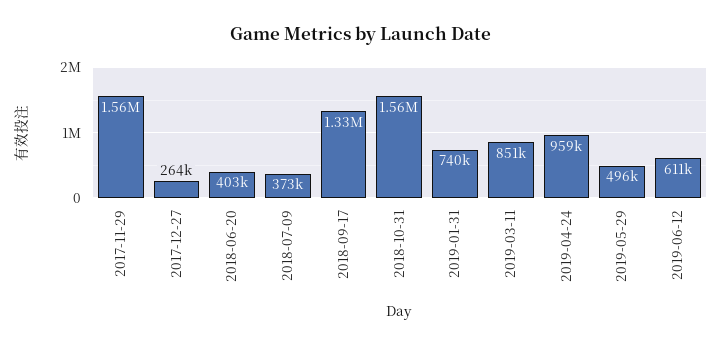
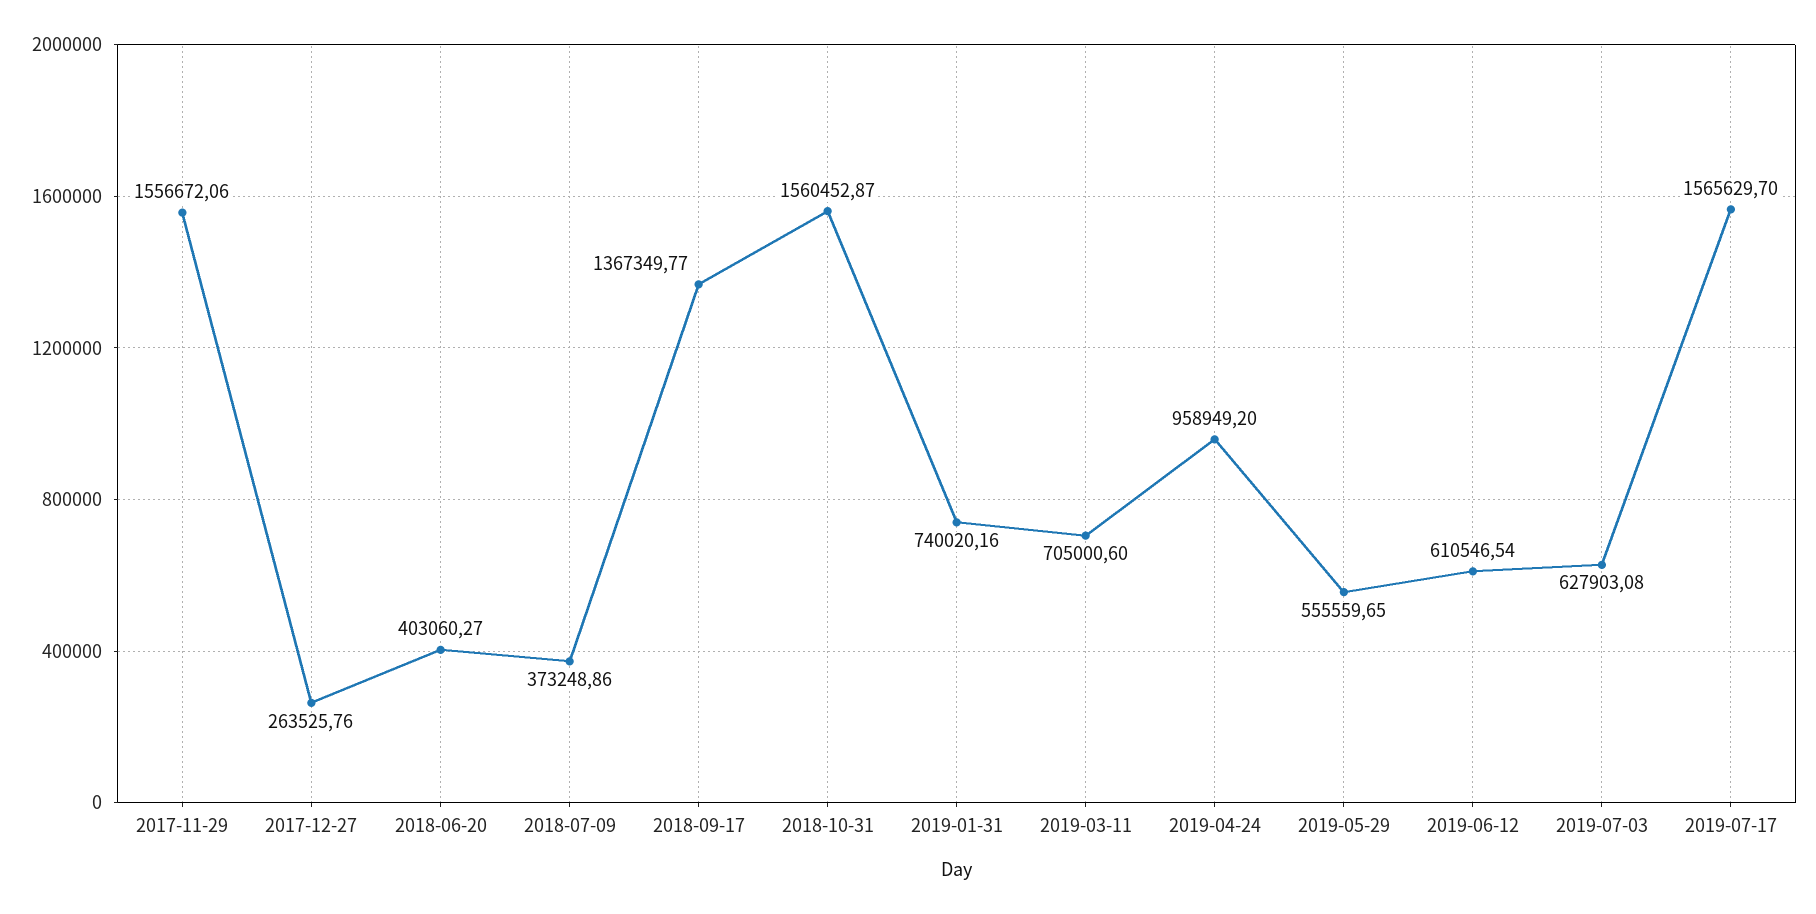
2018-09-17: 1330000 -> 1367349.77
2019-03-11: 851000 -> 705000.6
2019-05-29: 496000 -> 555559.65
2019-07-03: none -> 627903.08
2019-07-17: none -> 1565629.7

